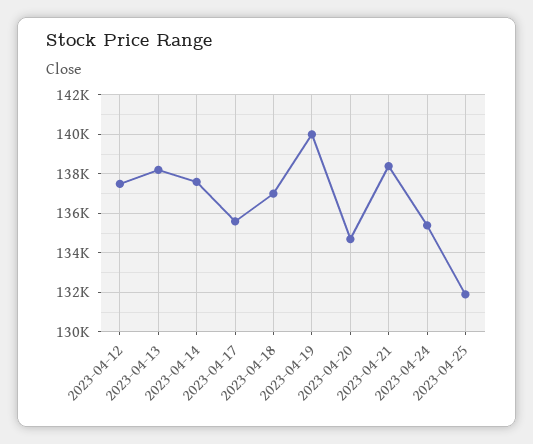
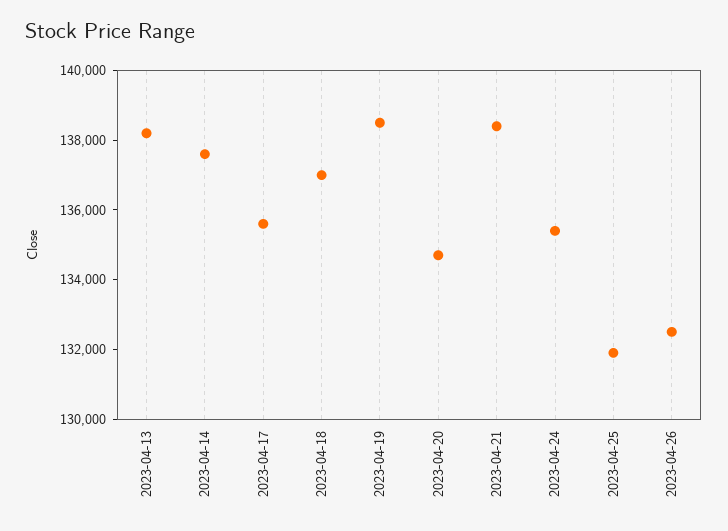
2023-04-12: 137500 -> none
2023-04-19: 140000 -> 138500
2023-04-26: none -> 132500

